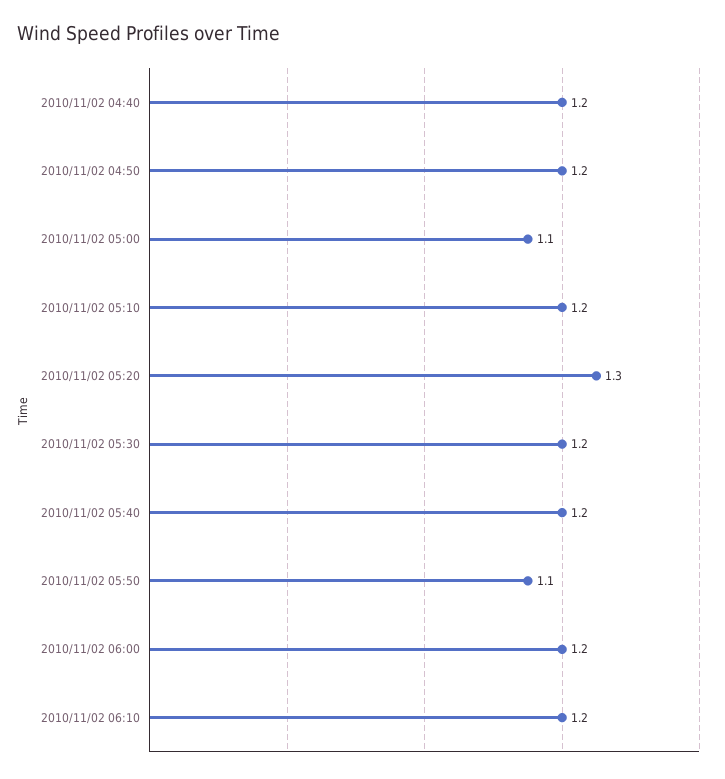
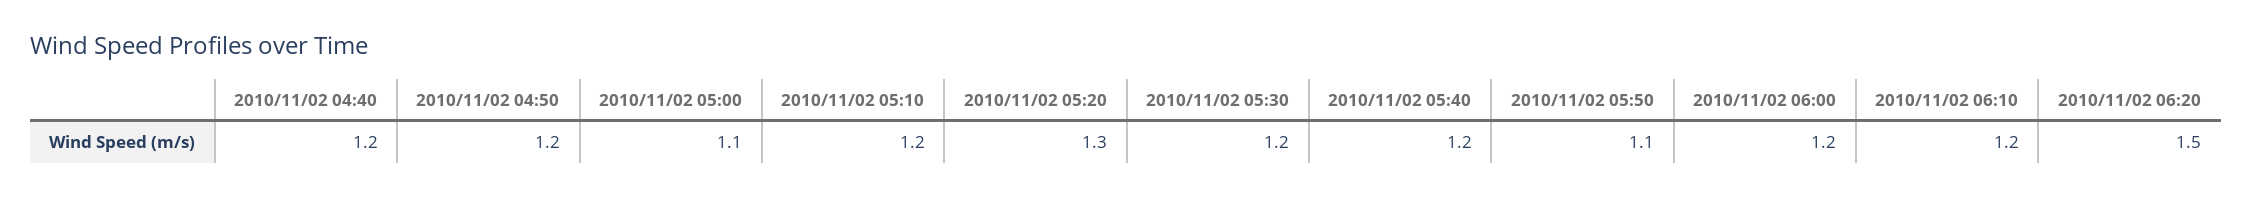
2010/11/02 06:20: none -> 1.5

